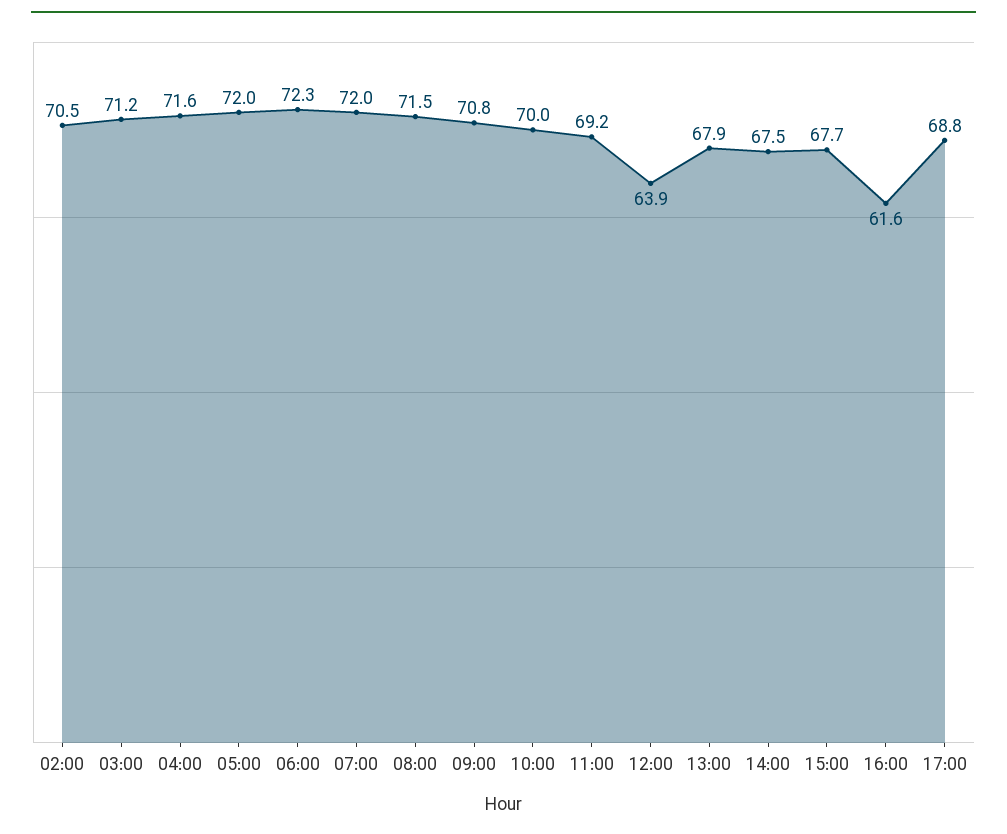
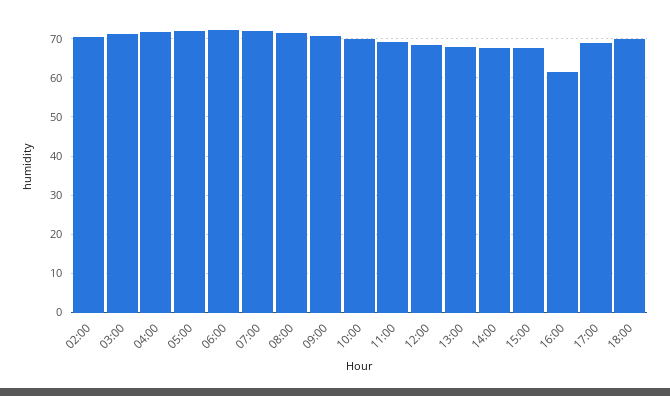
12:00: 63.9 -> 68
18:00: none -> 70

